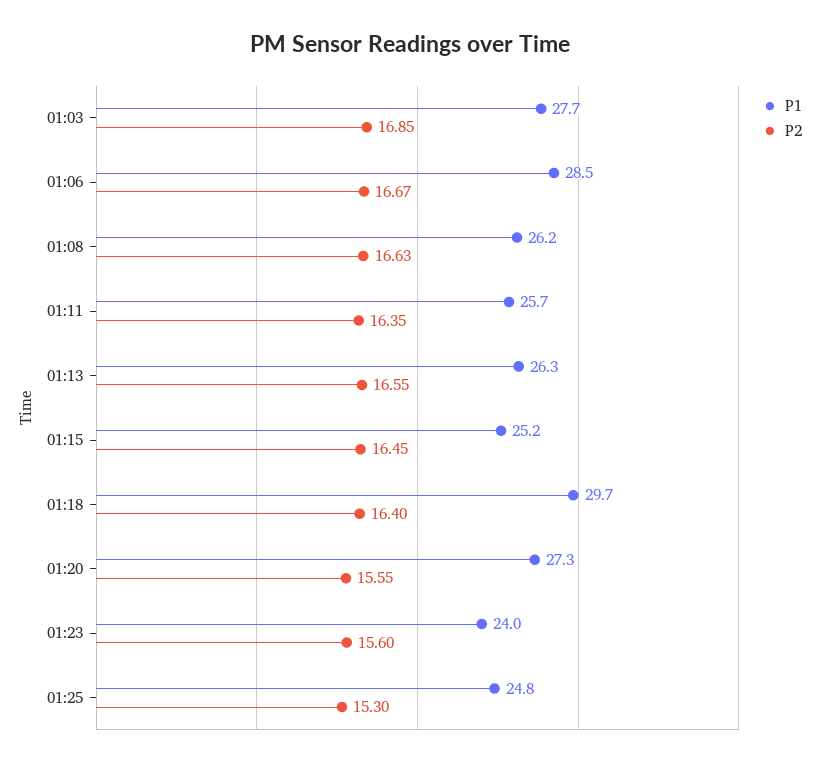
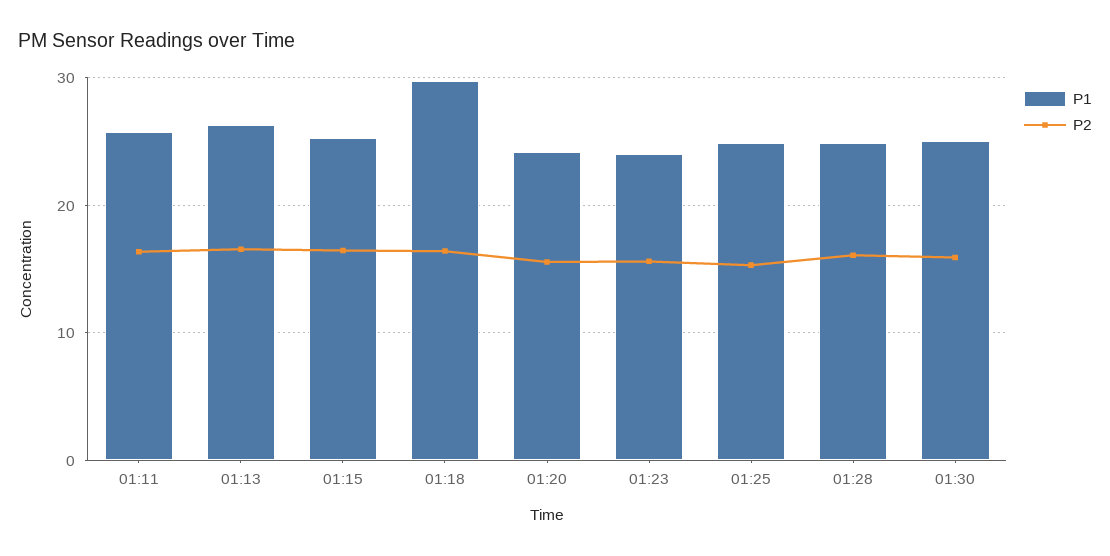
P1, 01:03: 27.7 -> none
P2, 01:03: 16.85 -> none
P1, 01:06: 28.5 -> none
P2, 01:06: 16.67 -> none
P1, 01:08: 26.2 -> none
P2, 01:08: 16.63 -> none
P1, 01:20: 27.3 -> 24
P1, 01:28: none -> 25
P2, 01:28: none -> 16
P1, 01:30: none -> 25
P2, 01:30: none -> 16

